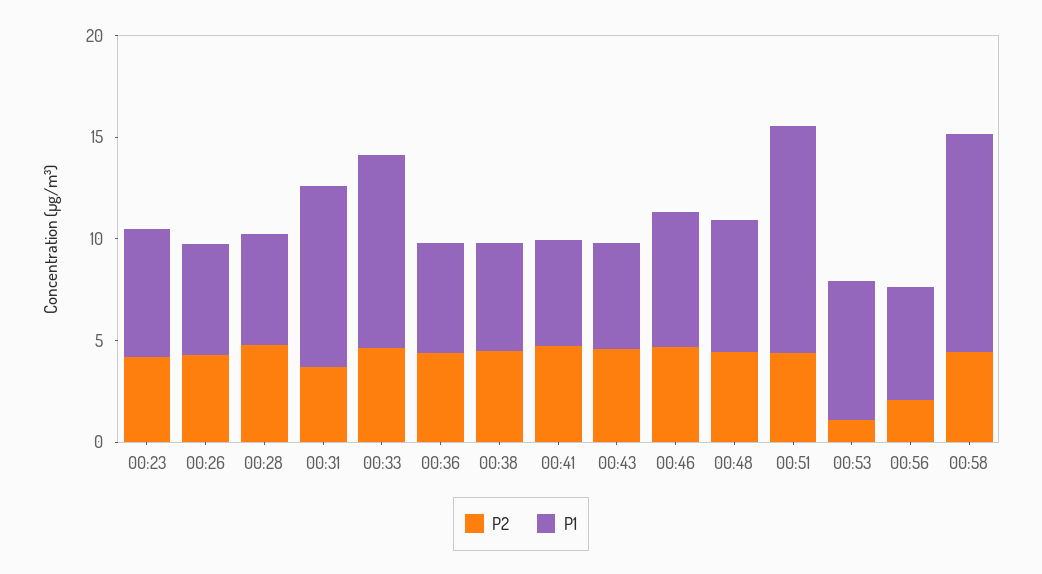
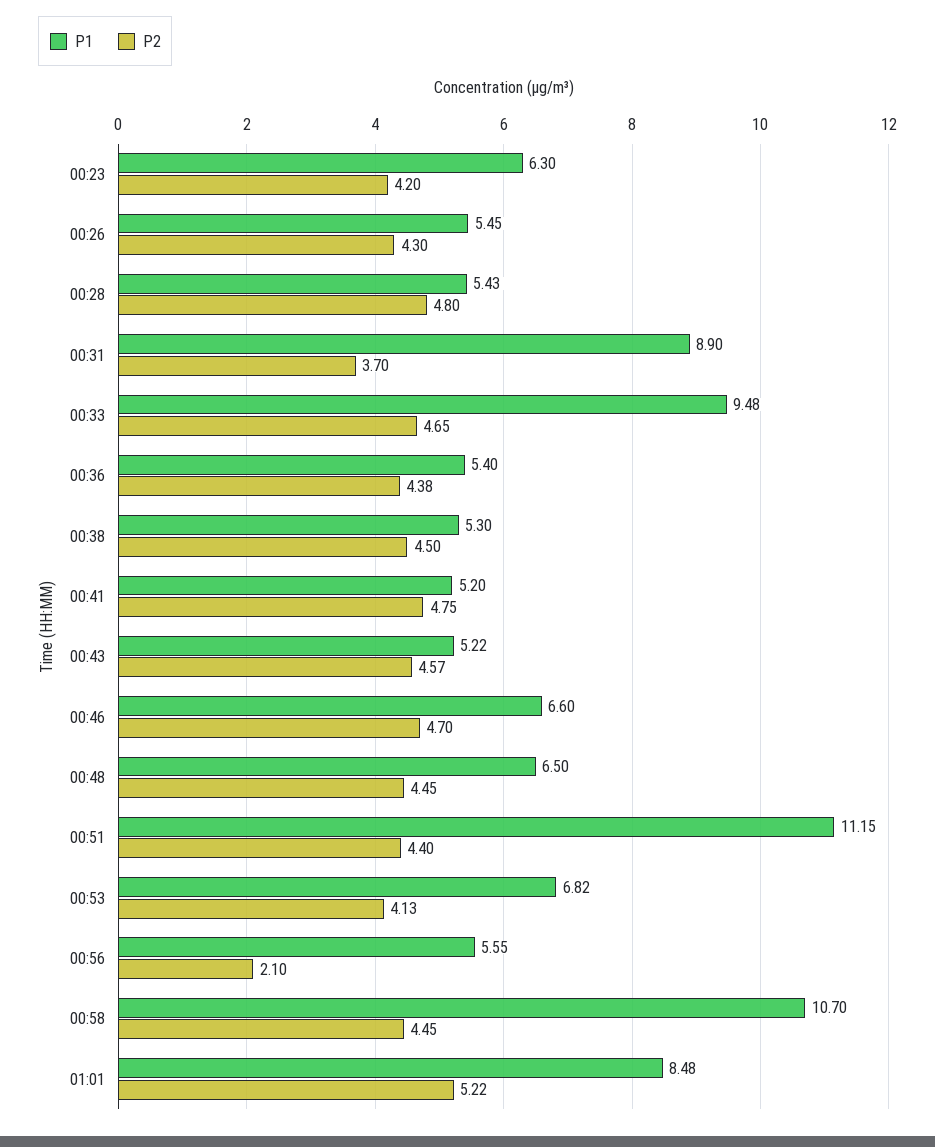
P2, 00:53: 1 -> 4.13
P1, 01:01: none -> 8.48
P2, 01:01: none -> 5.22

